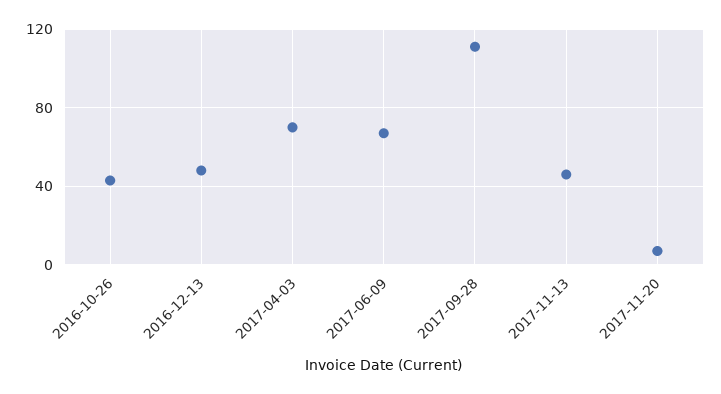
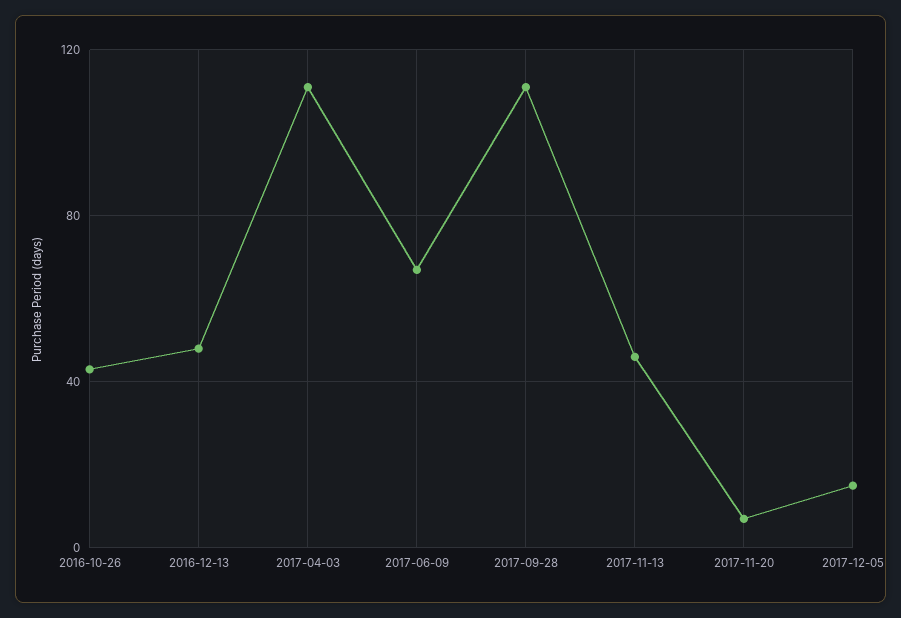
2017-04-03: 70 -> 110
2017-12-05: none -> 15

